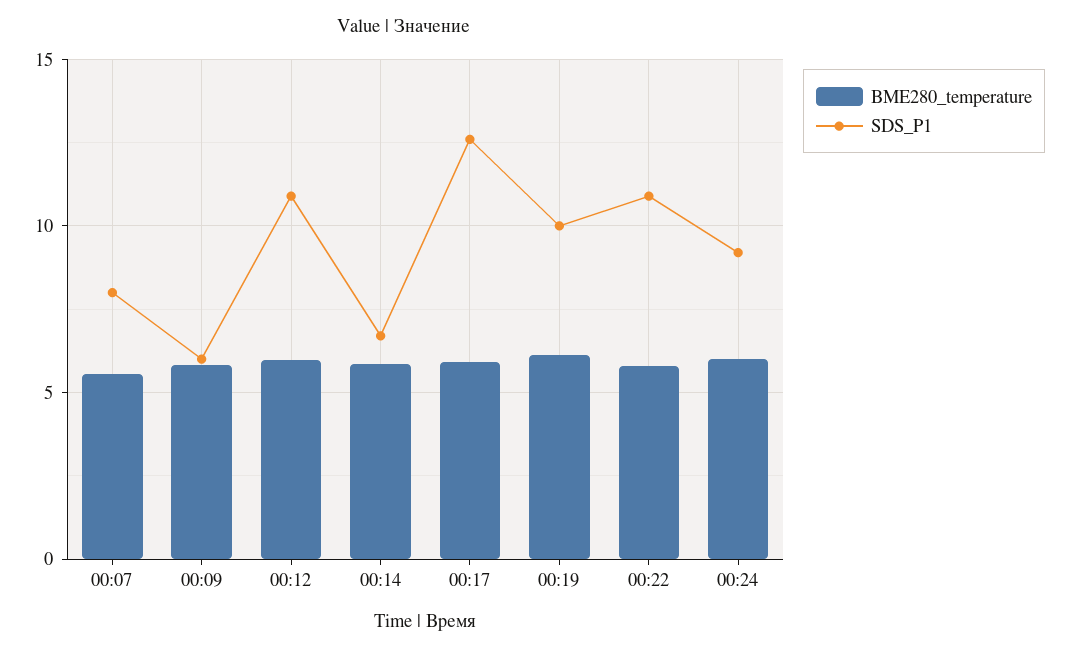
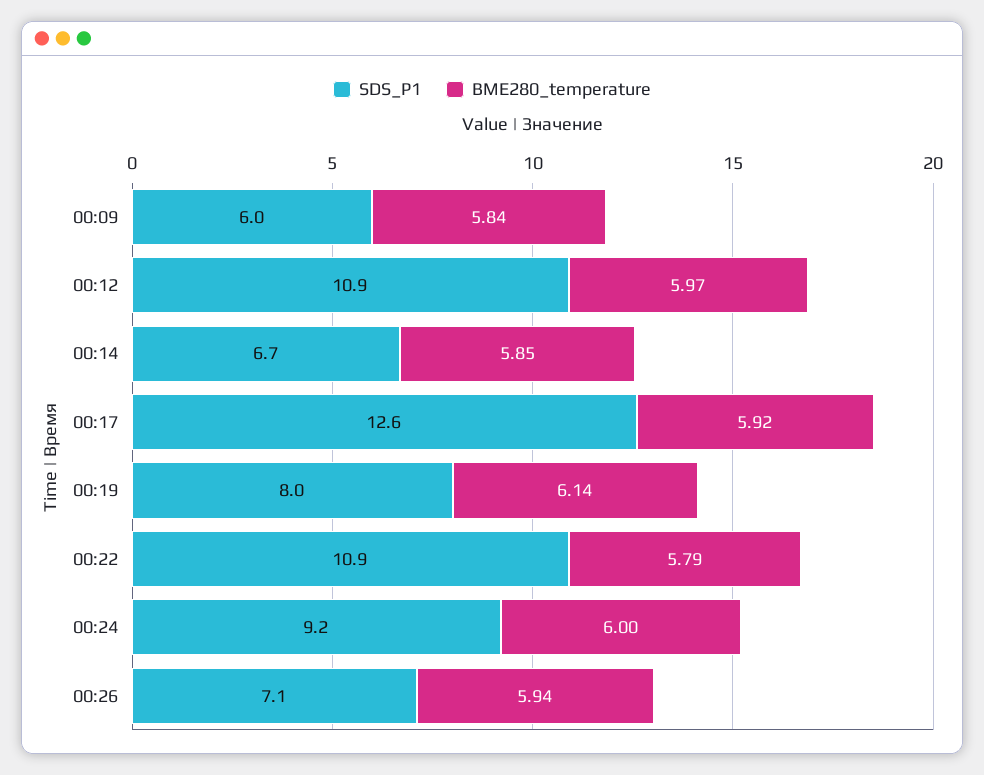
BME280_temperature, 00:07: 5.5 -> none
SDS_P1, 00:07: 8 -> none
SDS_P1, 00:19: 10 -> 8
SDS_P1, 00:26: none -> 7.1
BME280_temperature, 00:26: none -> 5.94

